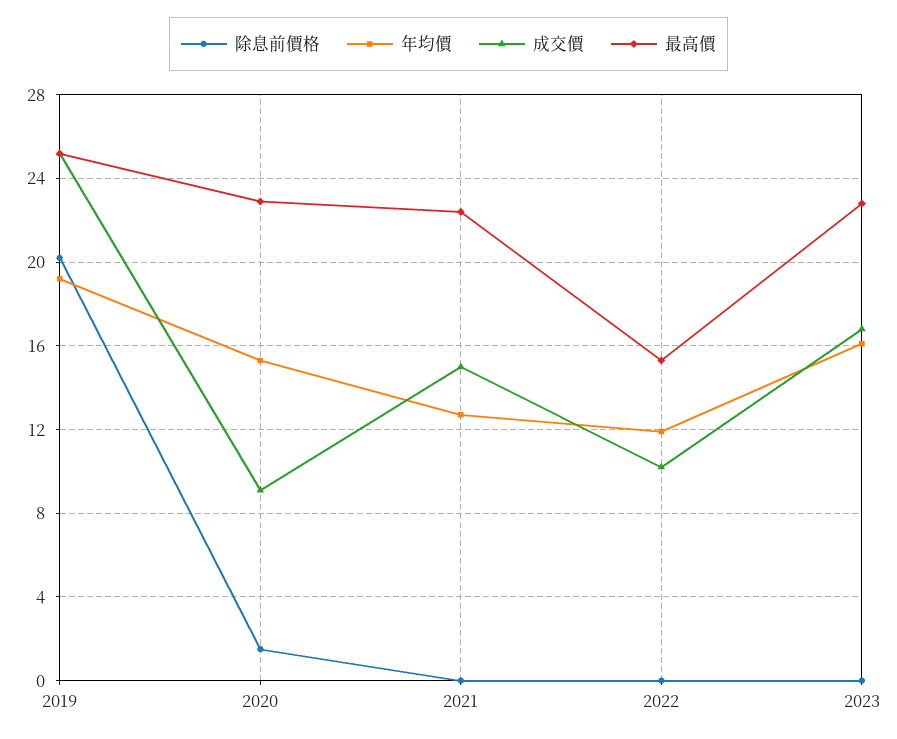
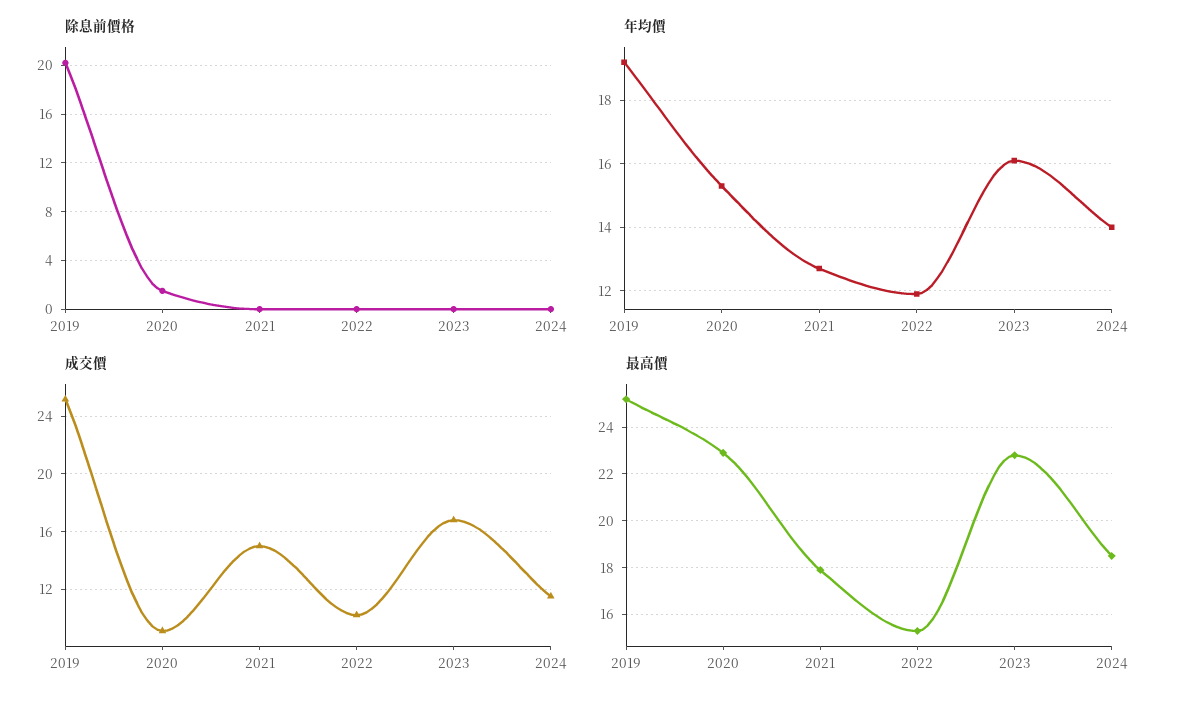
最高價, 2021: 22.5 -> 18
除息前價格, 2024: none -> 0
年均價, 2024: none -> 14
成交價, 2024: none -> 11.5
最高價, 2024: none -> 18.5

